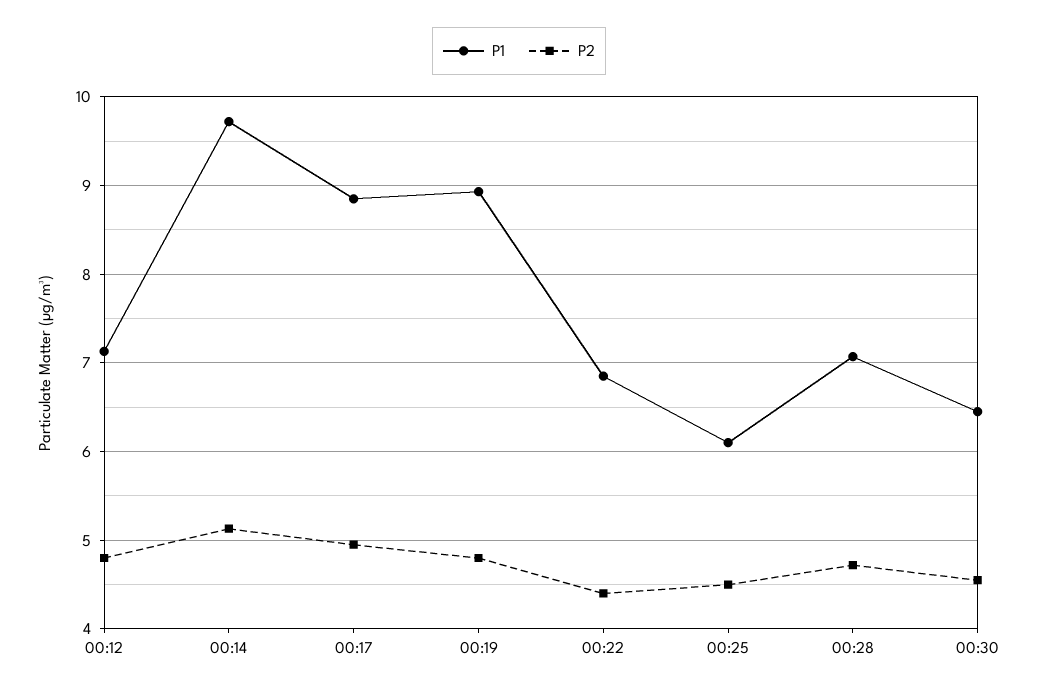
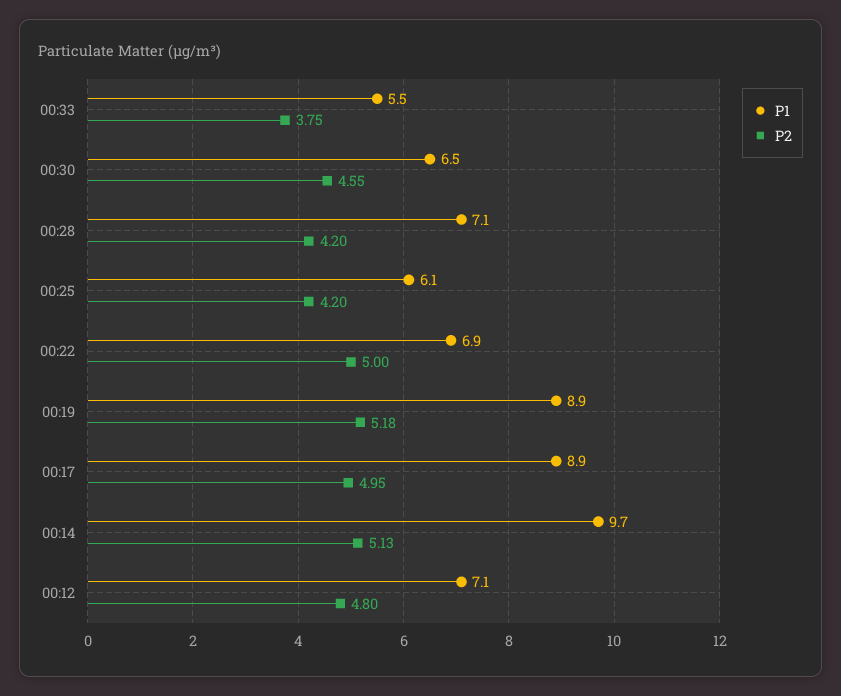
P2, 00:19: 4.8 -> 5.18
P2, 00:22: 4.4 -> 5
P2, 00:25: 4.5 -> 4.2
P2, 00:28: 4.7 -> 4.2
P1, 00:33: none -> 5.5
P2, 00:33: none -> 3.75

